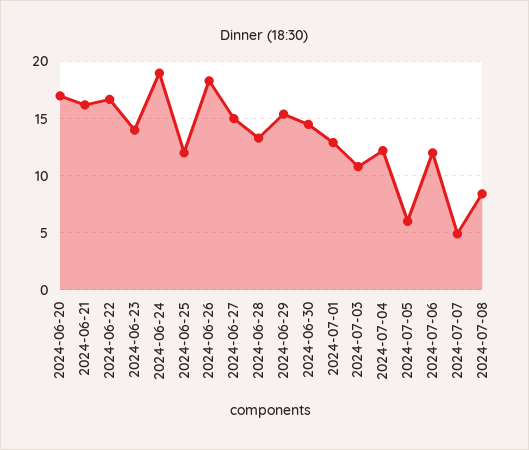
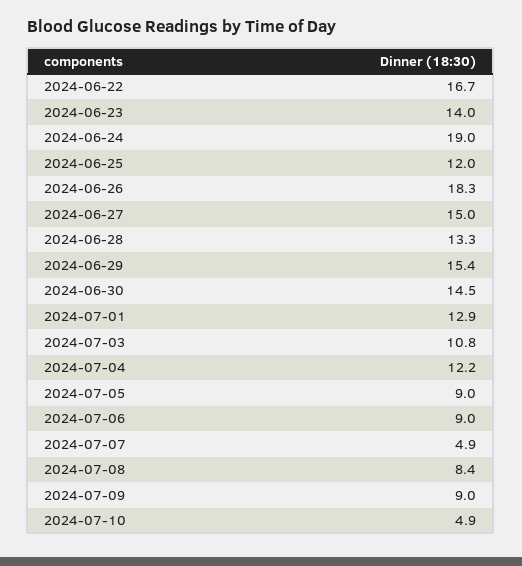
2024-06-20: 17 -> none
2024-06-21: 16 -> none
2024-07-05: 6 -> 9
2024-07-06: 12 -> 9
2024-07-09: none -> 9
2024-07-10: none -> 4.9

